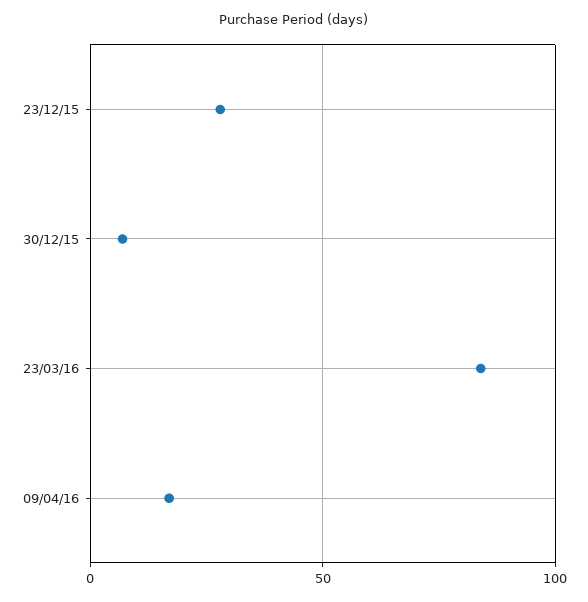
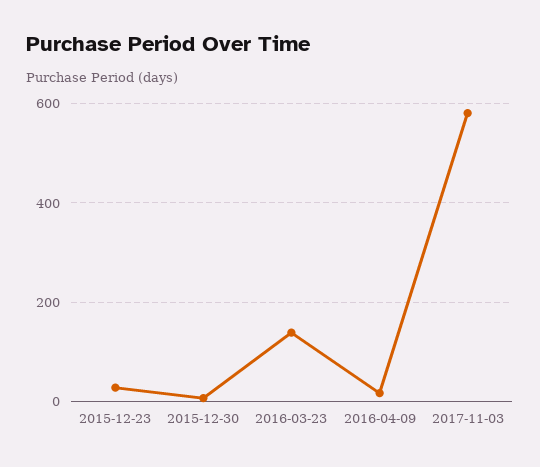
23/03/16: 85 -> 140
2017-11-03: none -> 580

